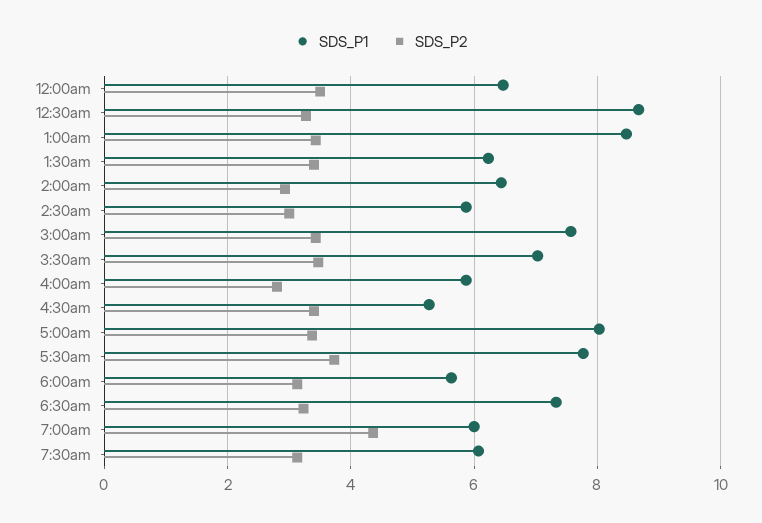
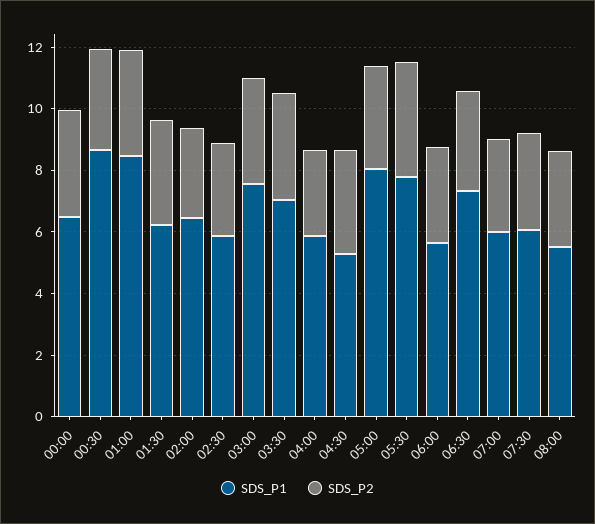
SDS_P2, 7:00am: 4.4 -> 3
SDS_P1, 08:00: none -> 5.5
SDS_P2, 08:00: none -> 3

